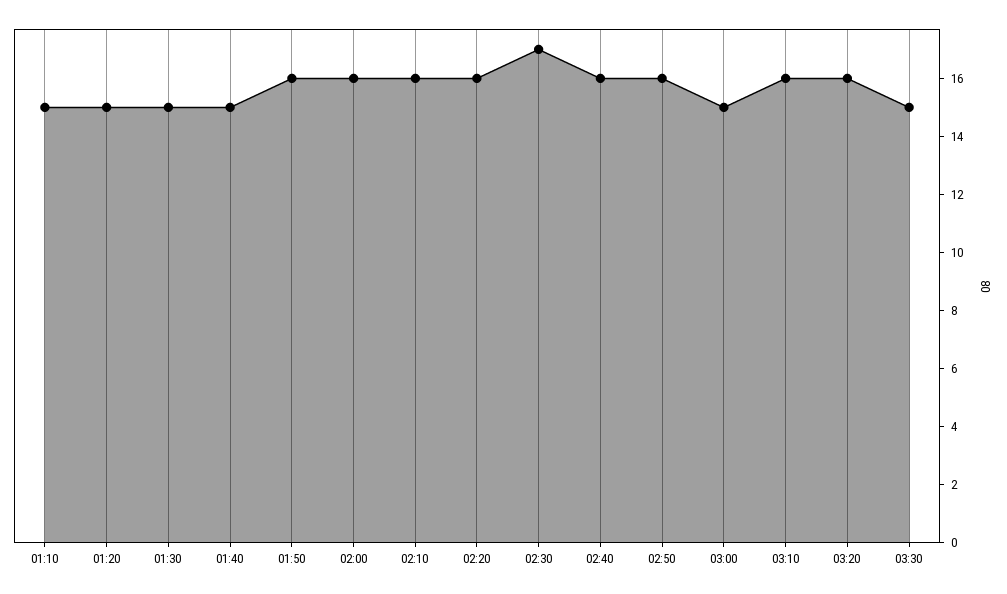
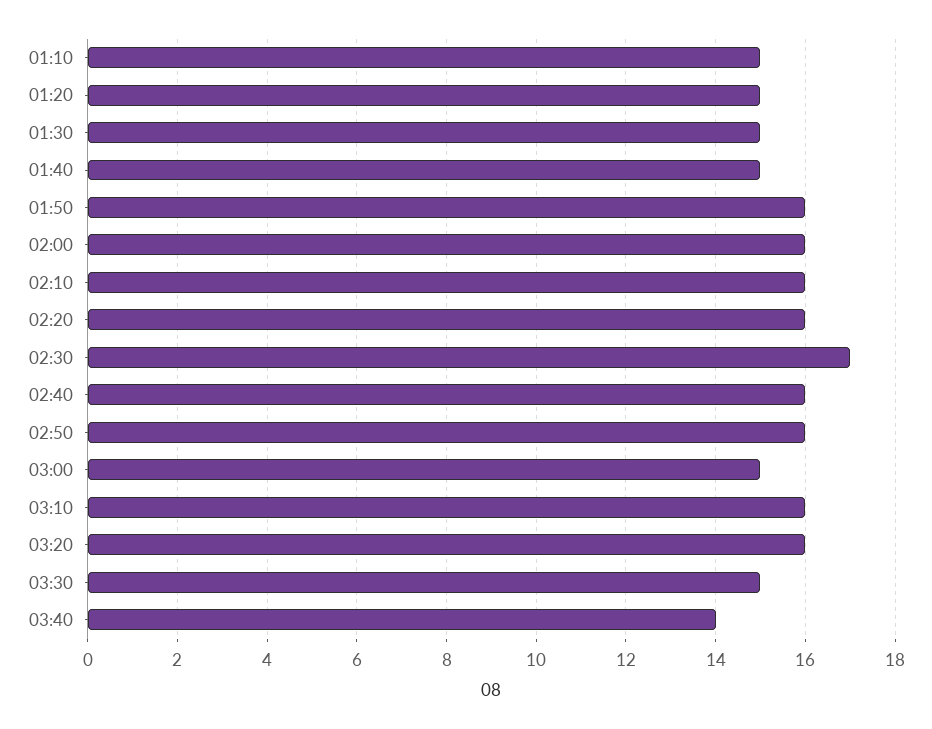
03:40: none -> 14

